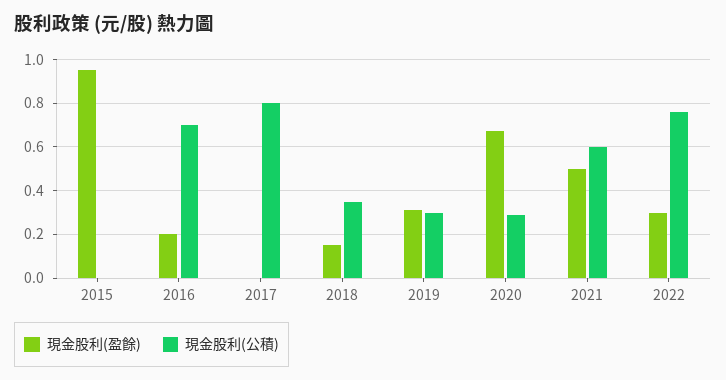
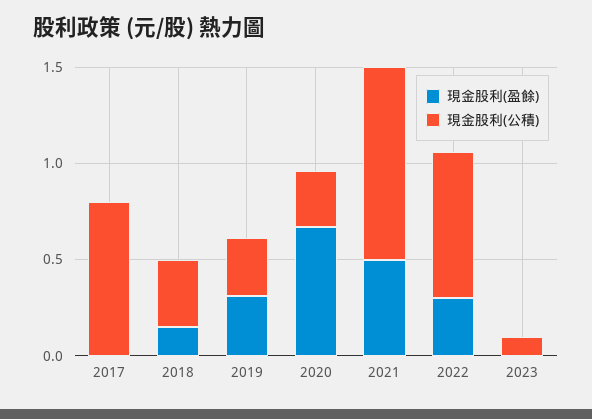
現金股利(盈餘), 2015: 0.95 -> none
現金股利(公積), 2015: 0 -> none
現金股利(盈餘), 2016: 0.2 -> none
現金股利(公積), 2016: 0.7 -> none
現金股利(公積), 2021: 0.6 -> 1
現金股利(盈餘), 2023: none -> 0
現金股利(公積), 2023: none -> 0.1

